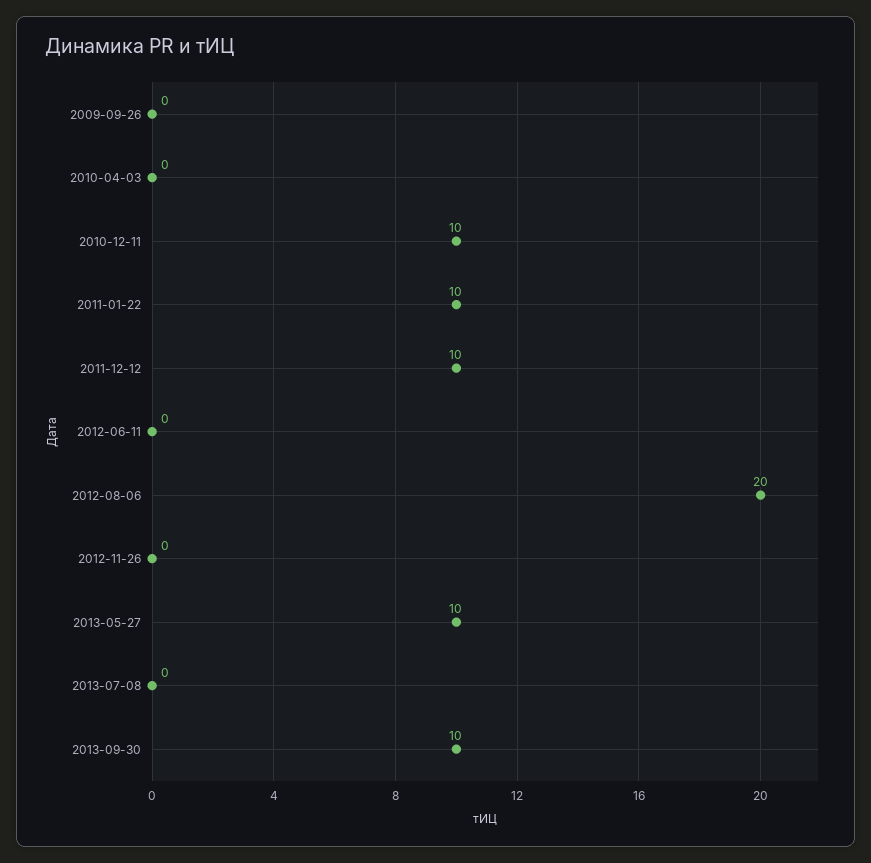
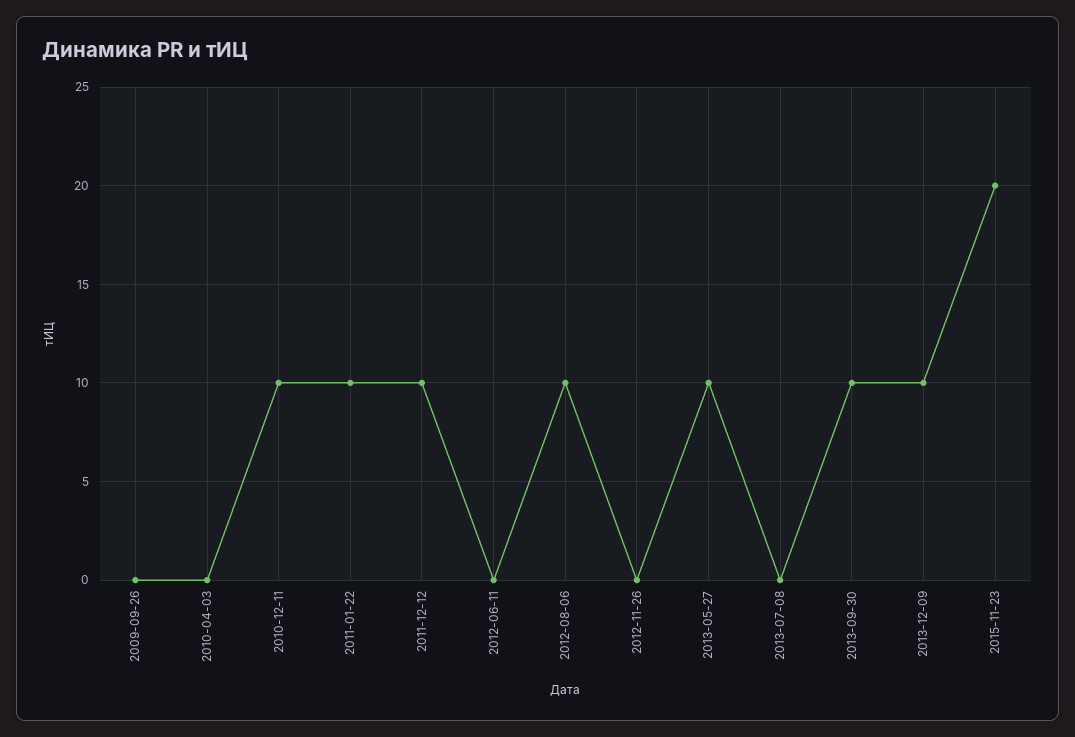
2012-08-06: 20 -> 10
2013-12-09: none -> 10
2015-11-23: none -> 20

